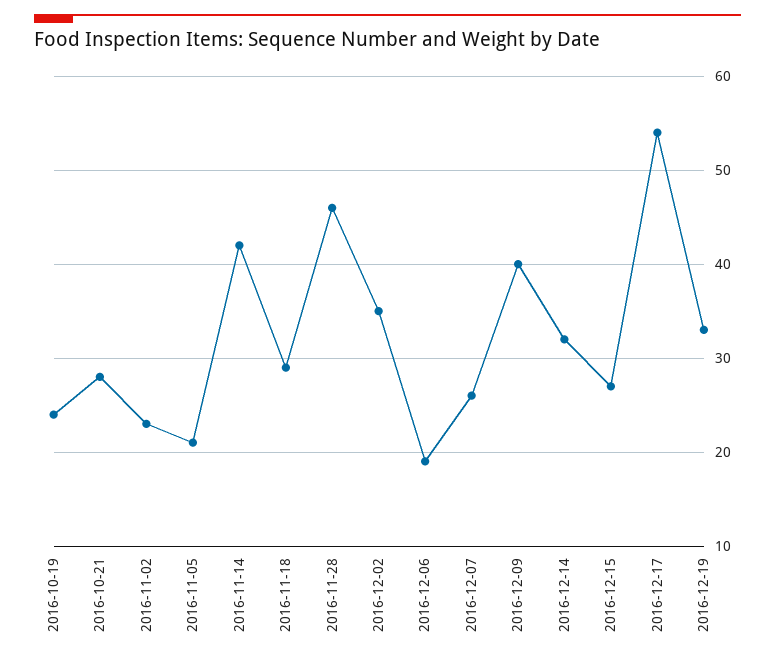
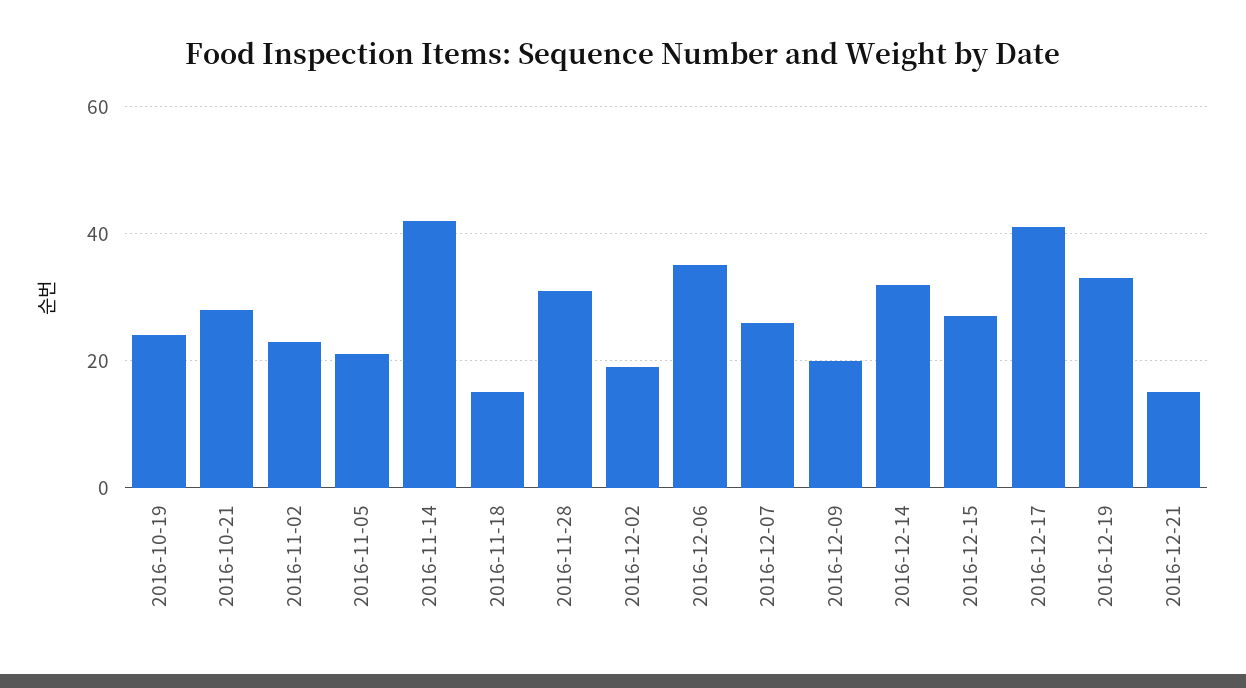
2016-11-18: 29 -> 15
2016-11-28: 46 -> 30
2016-12-02: 35 -> 20
2016-12-06: 19 -> 35
2016-12-09: 40 -> 20
2016-12-17: 54 -> 40
2016-12-21: none -> 15

